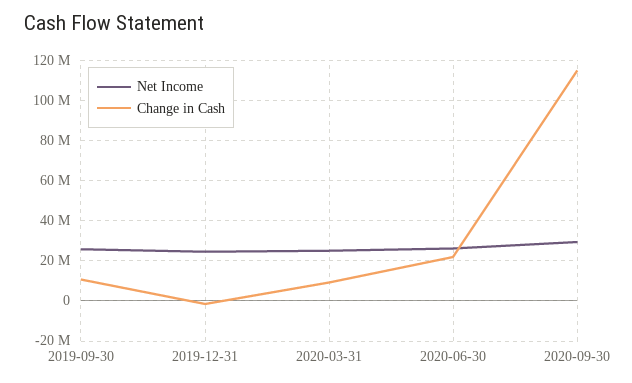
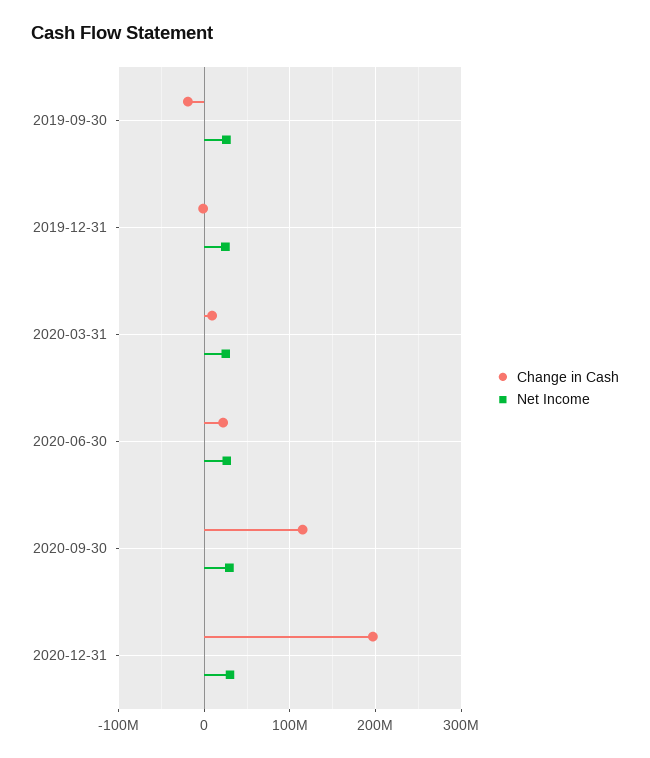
Change in Cash, 2019-09-30: 10000000 -> -20000000
Change in Cash, 2020-12-31: none -> 200000000
Net Income, 2020-12-31: none -> 30000000

